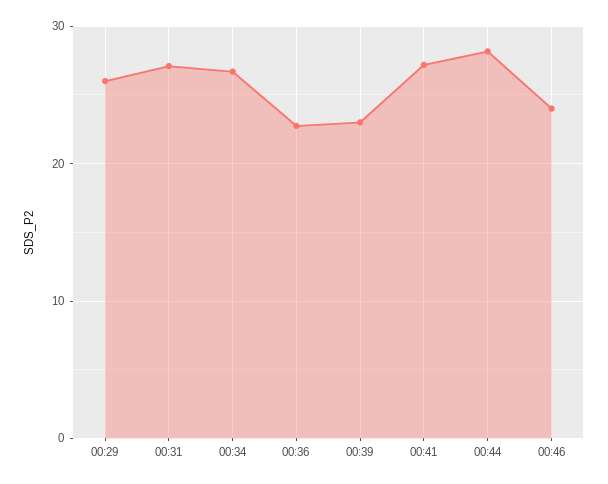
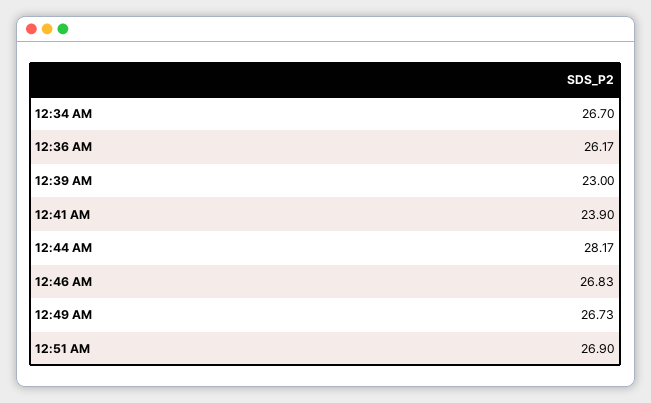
00:29: 26 -> none
00:31: 27 -> none
00:36: 23 -> 26.17
00:41: 27 -> 23.9
00:46: 24 -> 26.83
12:49 AM: none -> 26.73
12:51 AM: none -> 26.9

